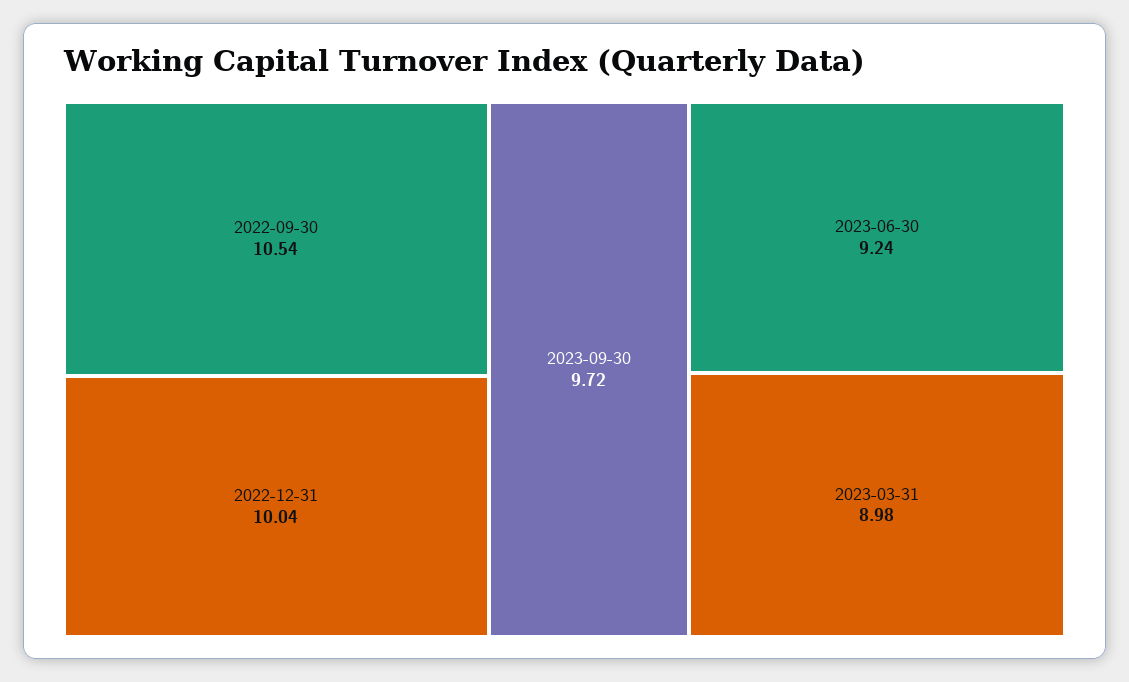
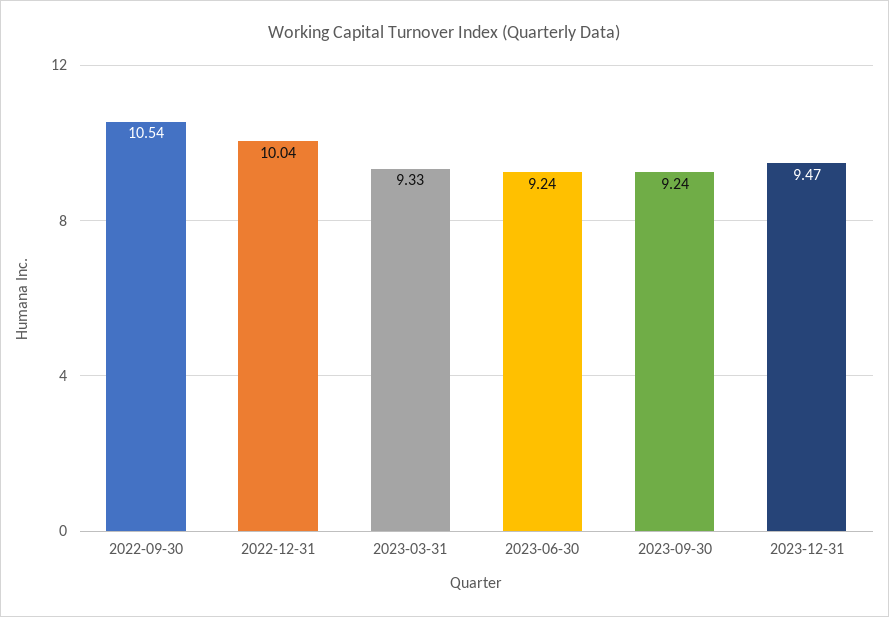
2023-09-30: 9.72 -> 9.24
2023-03-31: 8.98 -> 9.33
2023-12-31: none -> 9.47

